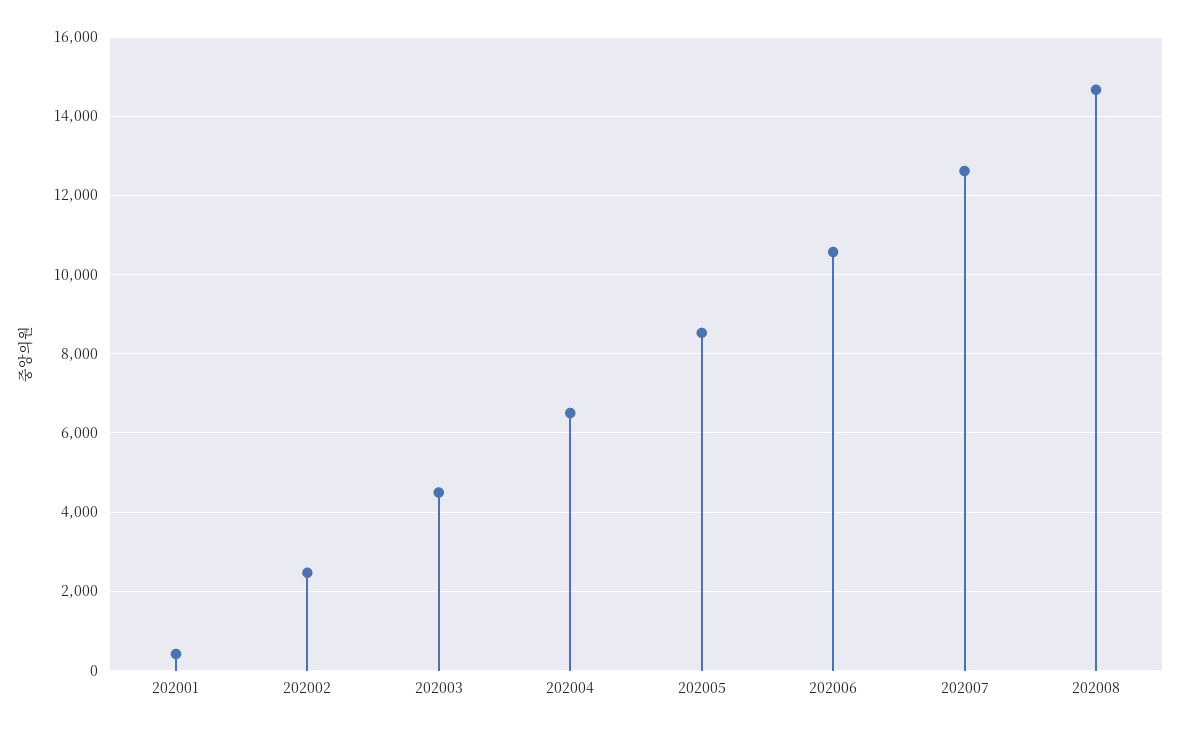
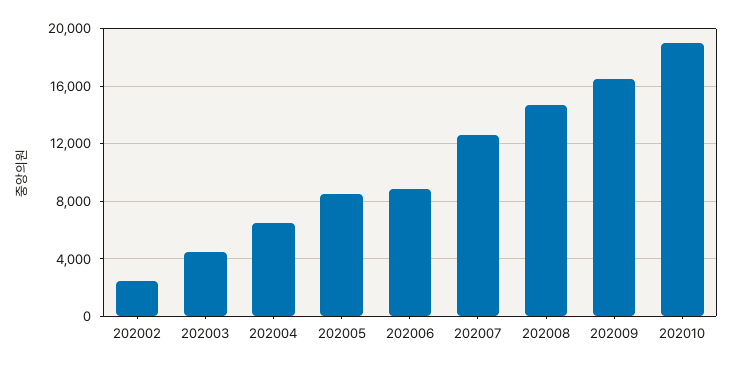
202001: 400 -> none
202006: 10600 -> 9000
202009: none -> 16500
202010: none -> 19000

